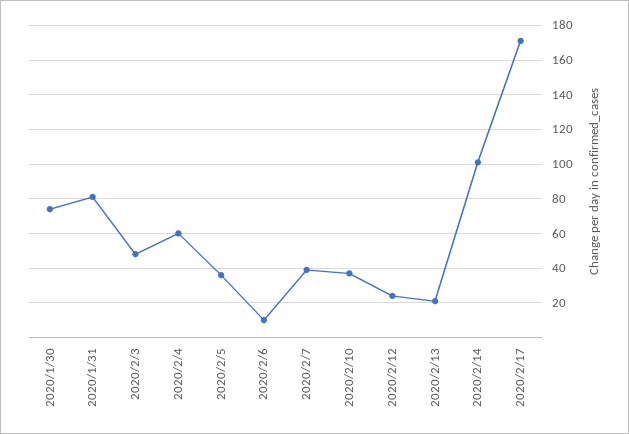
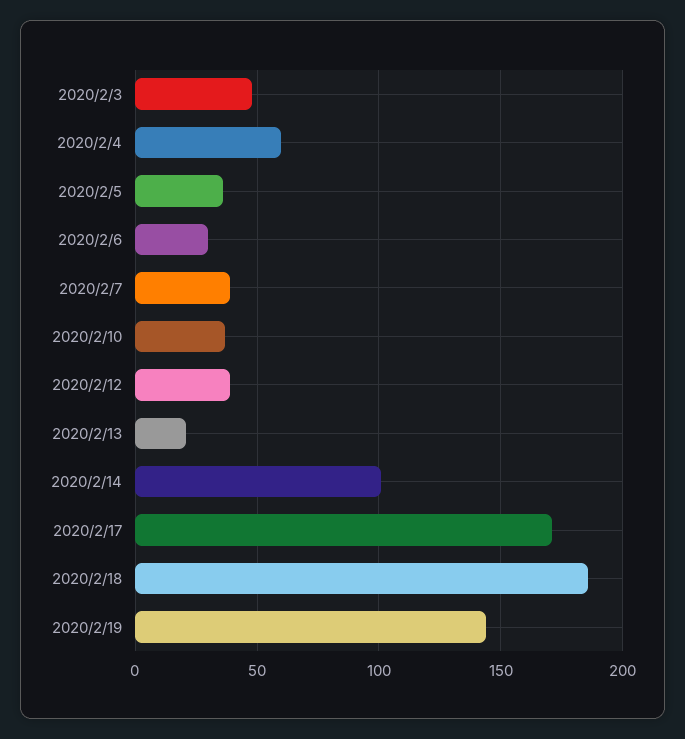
2020/1/30: 75 -> none
2020/1/31: 80 -> none
2020/2/6: 10 -> 30
2020/2/12: 25 -> 40
2020/2/18: none -> 185
2020/2/19: none -> 145

